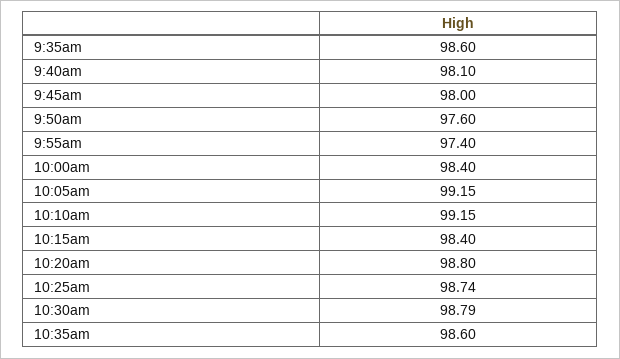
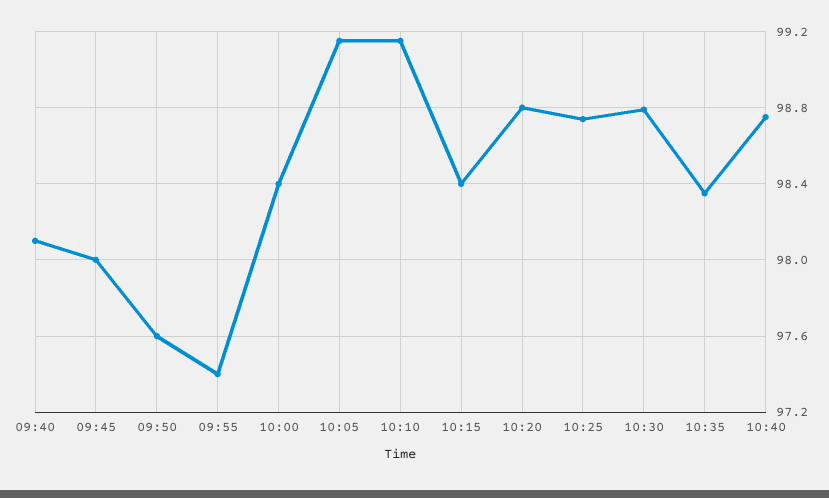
9:35am: 98.6 -> none
10:35am: 98.6 -> 98.35
10:40: none -> 98.75

